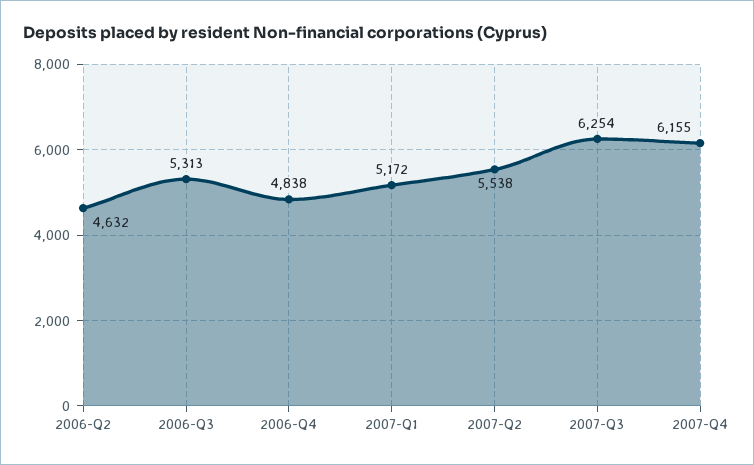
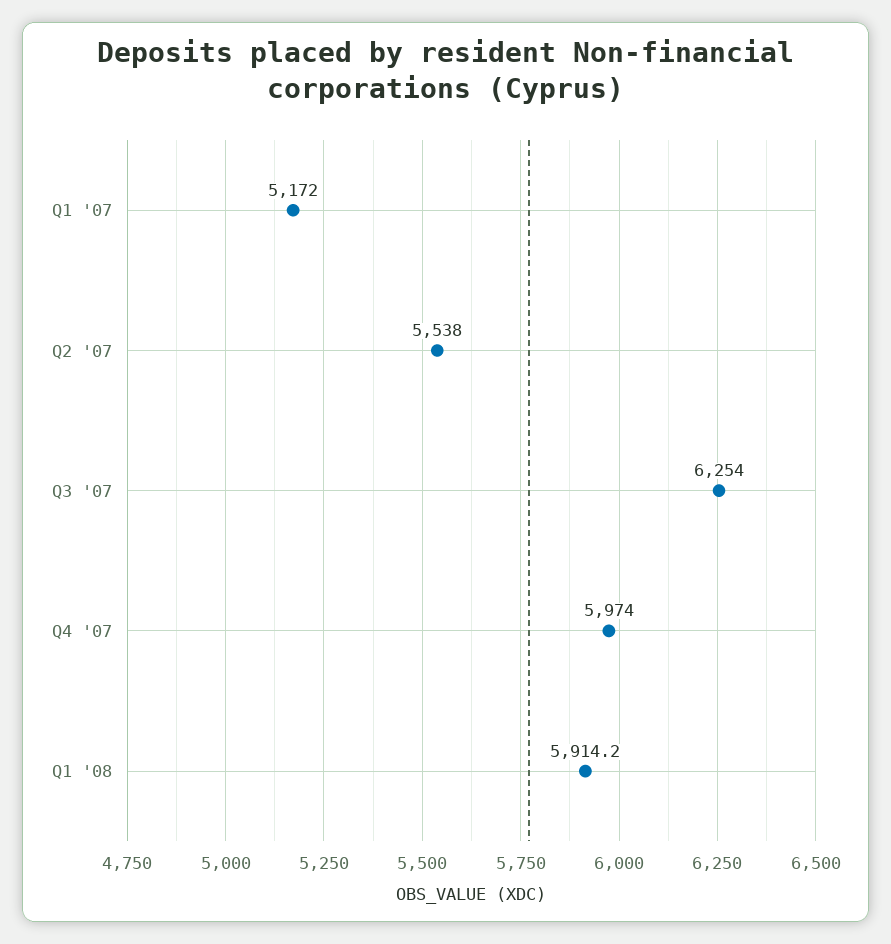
2006-Q2: 4632 -> none
2006-Q3: 5313 -> none
2006-Q4: 4838 -> none
2007-Q4: 6155 -> 5974
Q1 '08: none -> 5914.2

